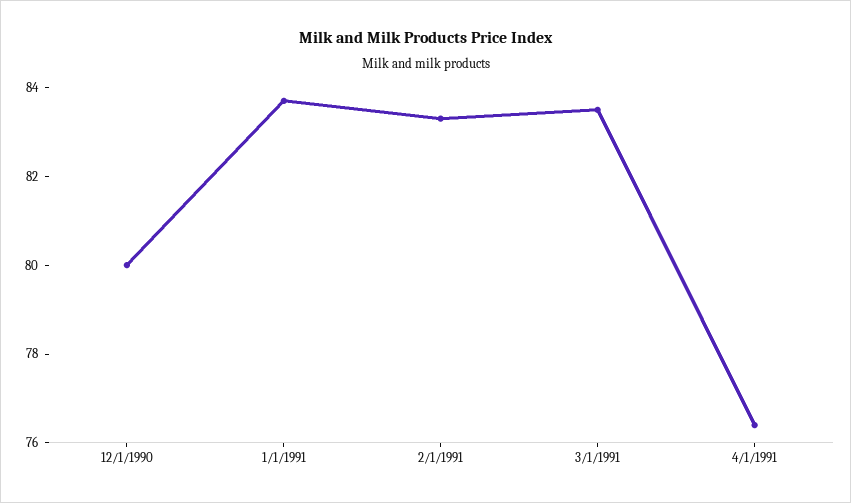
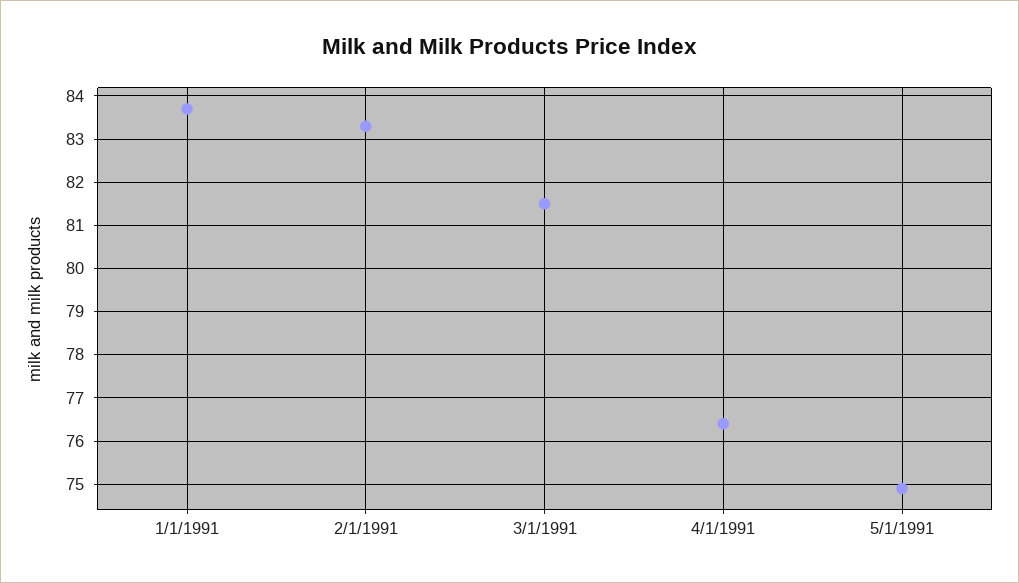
12/1/1990: 80 -> none
3/1/1991: 83.5 -> 81.5
5/1/1991: none -> 75

